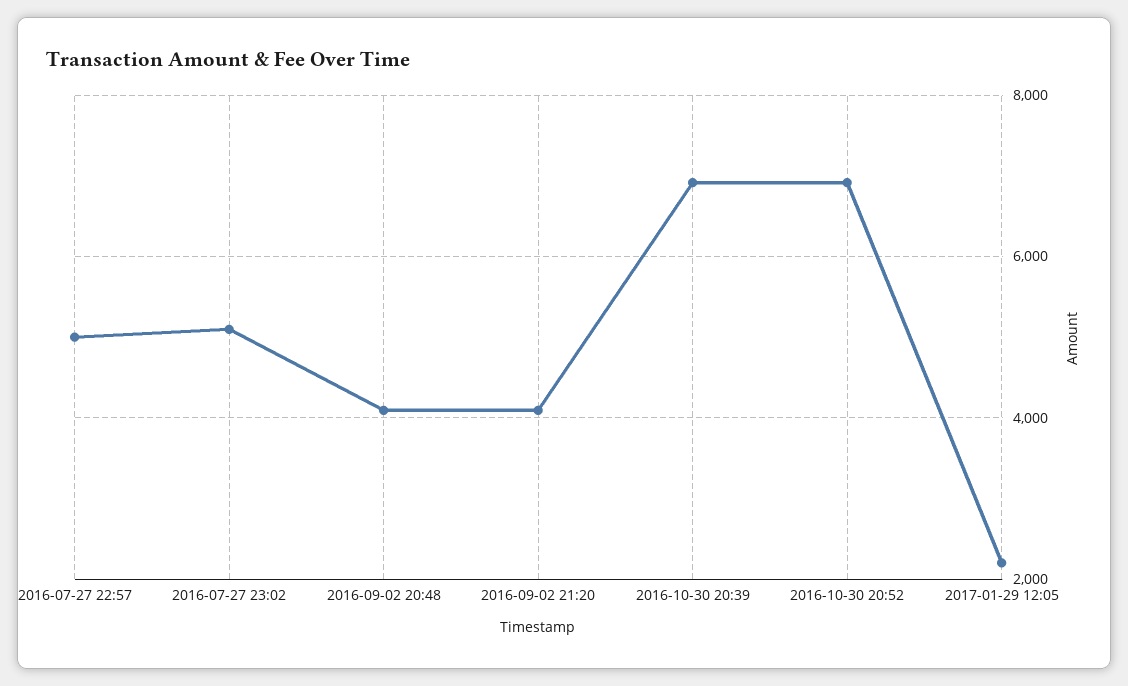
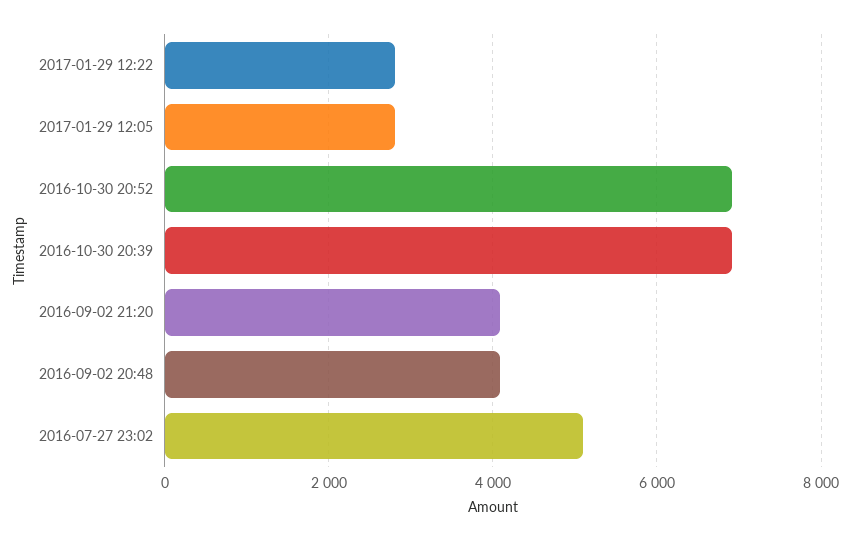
2016-07-27 22:57: 5000 -> none
2017-01-29 12:05: 2200 -> 2800
2017-01-29 12:22: none -> 2800

